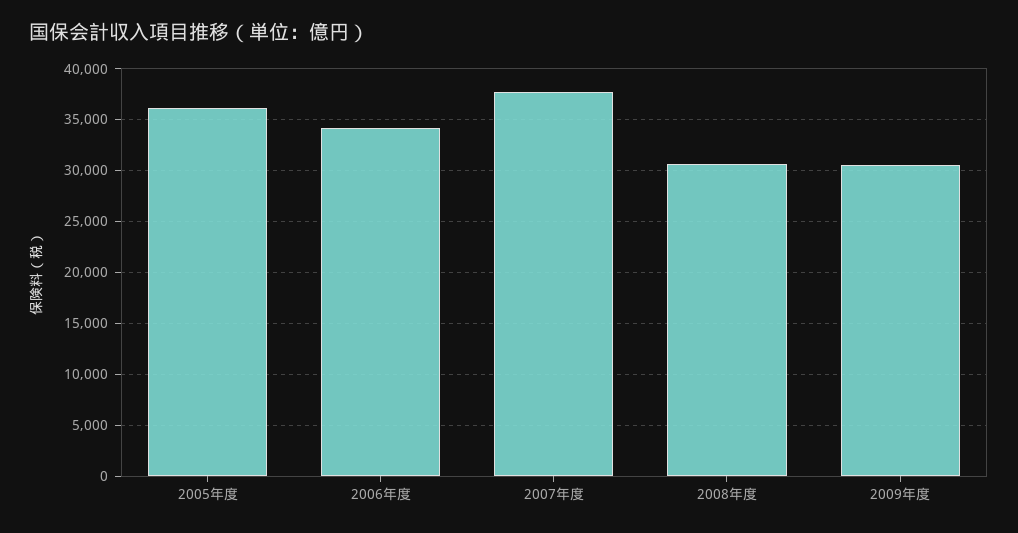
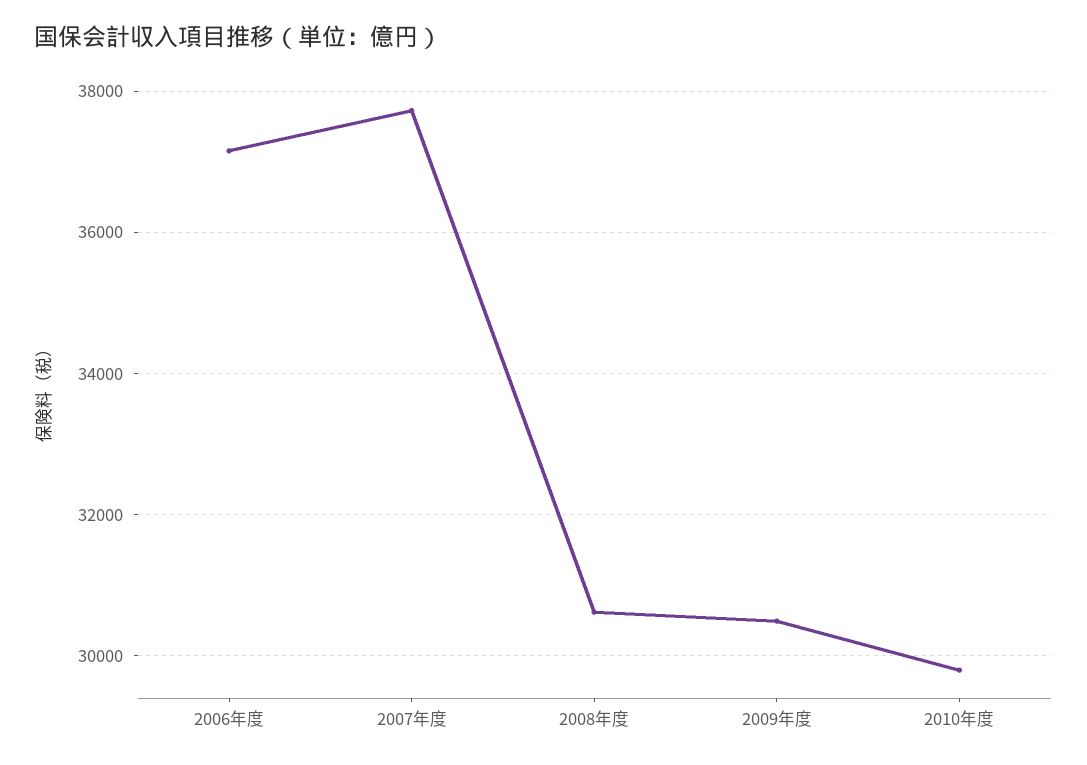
2005年度: 36000 -> none
2006年度: 34000 -> 37200
2010年度: none -> 29800

